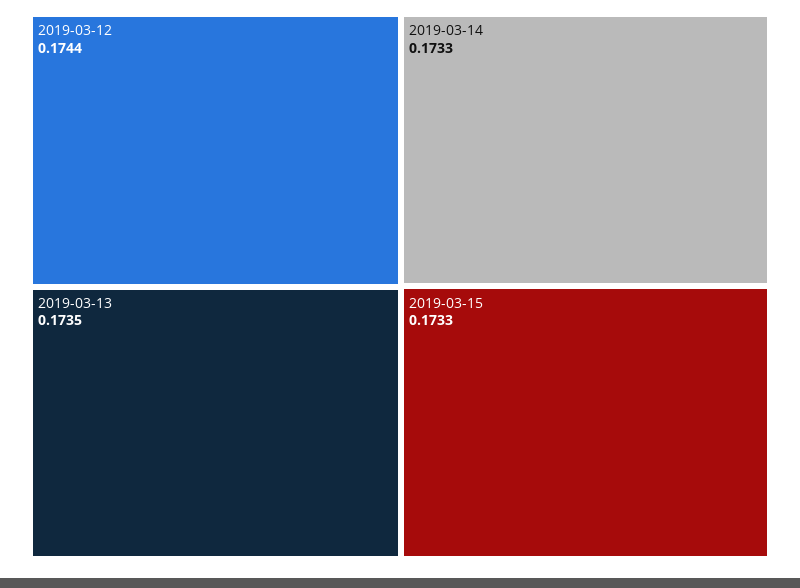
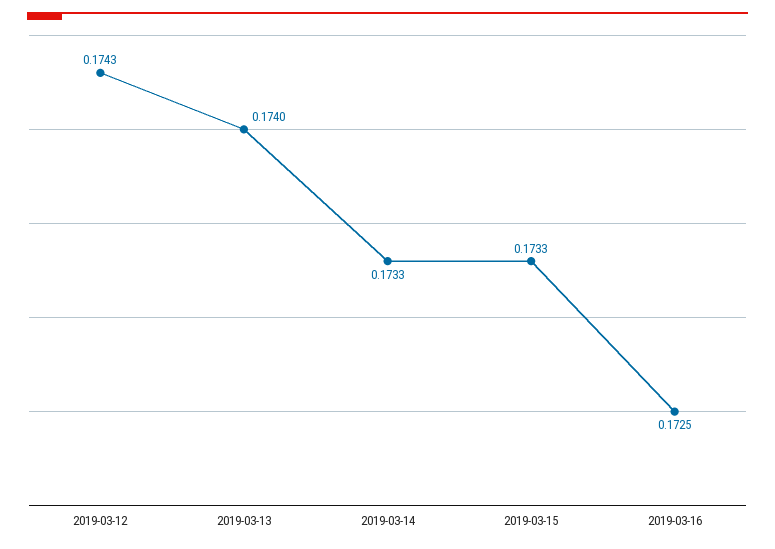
2019-03-12: 0.1744 -> 0.1743
2019-03-13: 0.1735 -> 0.174
2019-03-16: none -> 0.1725

